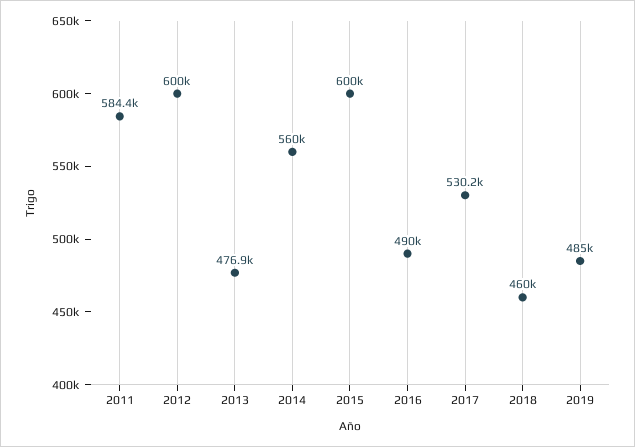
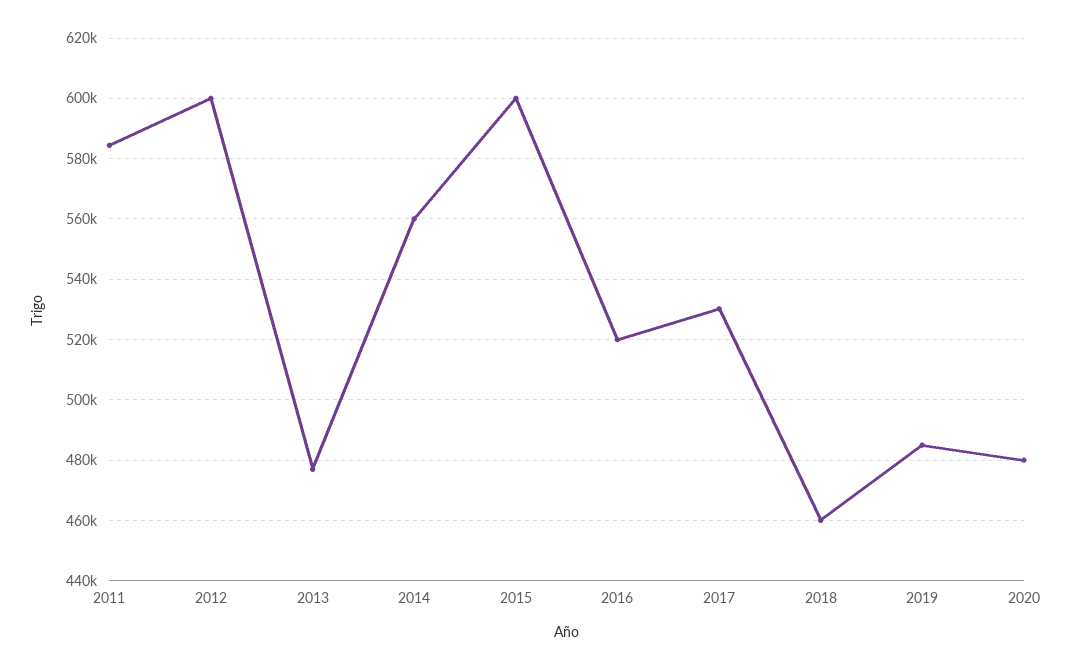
2016: 490000 -> 520000
2020: none -> 480000

